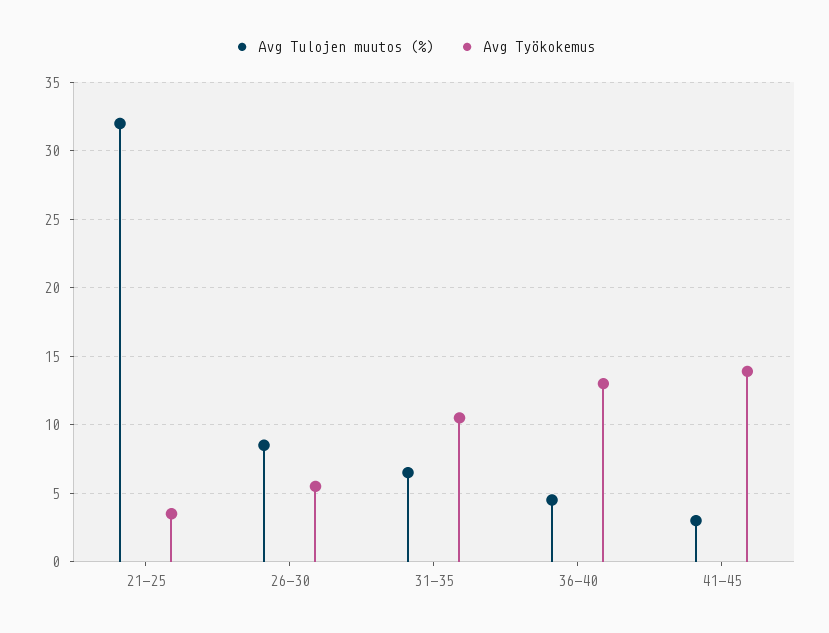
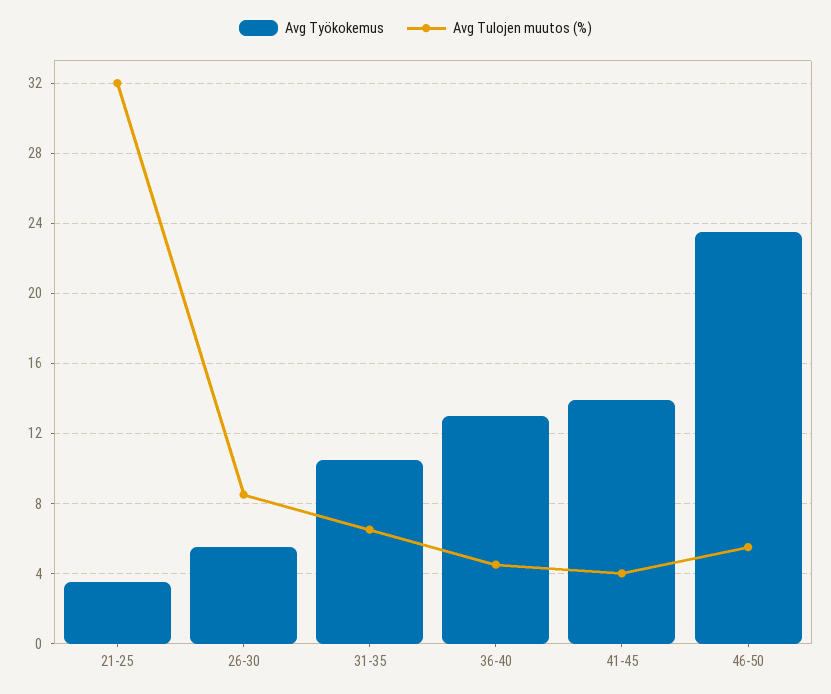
Avg Tulojen muutos (%), 41-45: 3 -> 4
Avg Työkokemus, 46-50: none -> 23.5
Avg Tulojen muutos (%), 46-50: none -> 5.5

